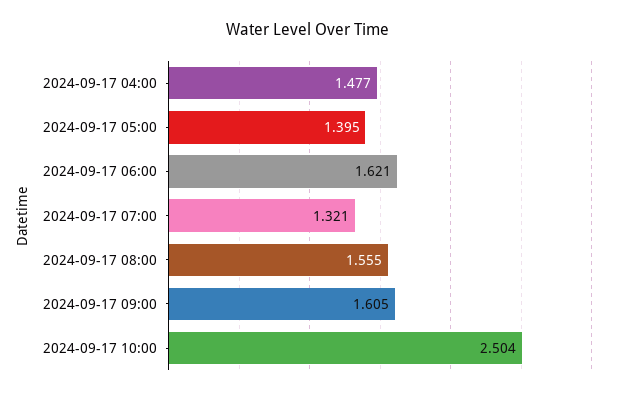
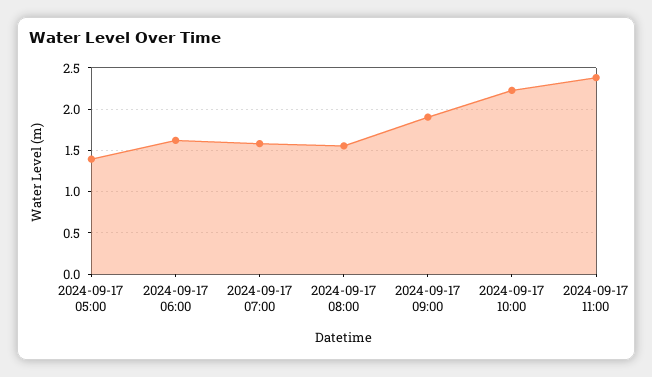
2024-09-17 04:00: 1.477 -> none
2024-09-17 07:00: 1.321 -> 1.6
2024-09-17 09:00: 1.605 -> 1.9
2024-09-17 10:00: 2.504 -> 2.2
2024-09-17 11:00: none -> 2.4

